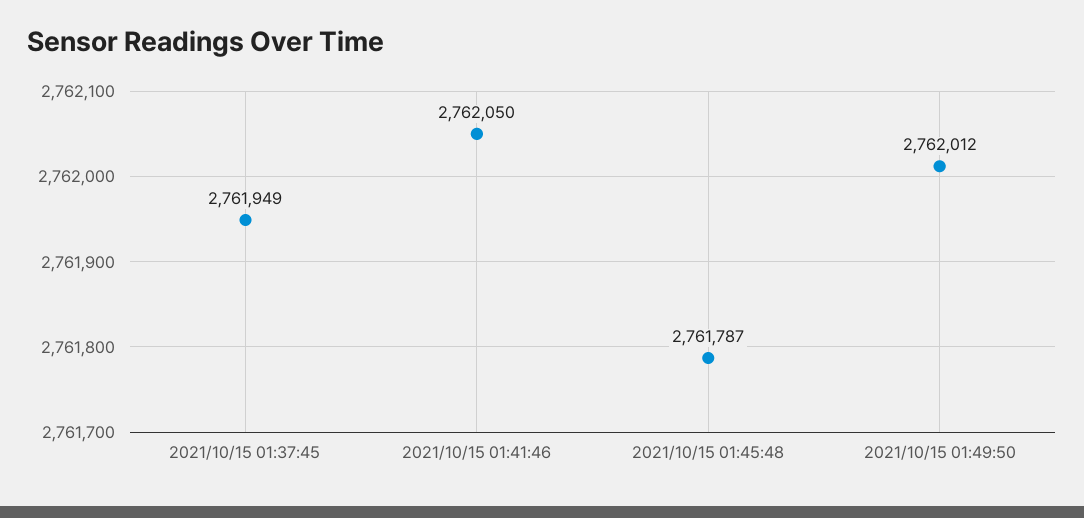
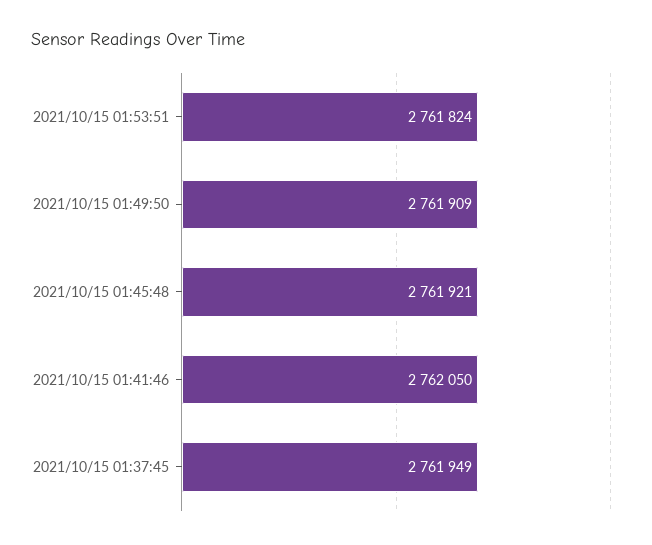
2021/10/15 01:45:48: 2761787 -> 2761921
2021/10/15 01:49:50: 2762012 -> 2761909
2021/10/15 01:53:51: none -> 2761824

